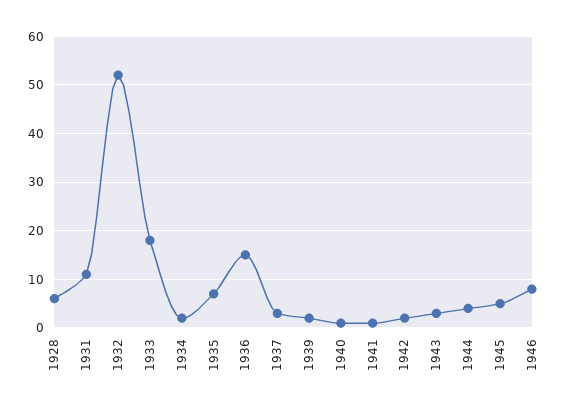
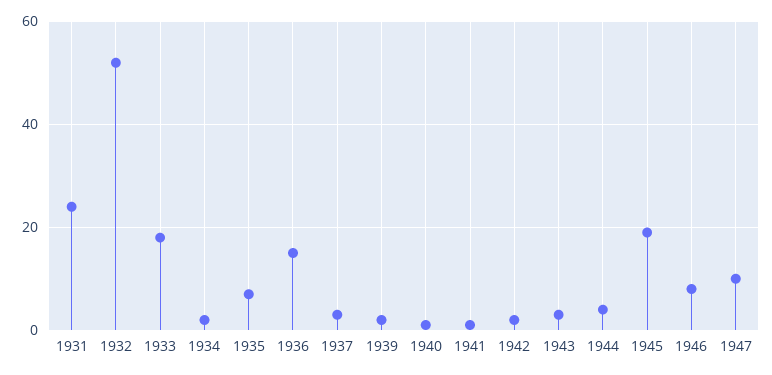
1928: 5 -> none
1931: 10 -> 25
1945: 5 -> 20
1947: none -> 10

